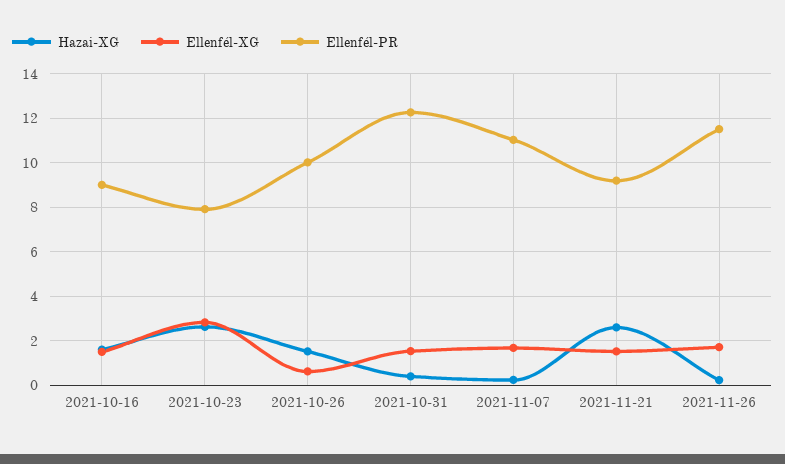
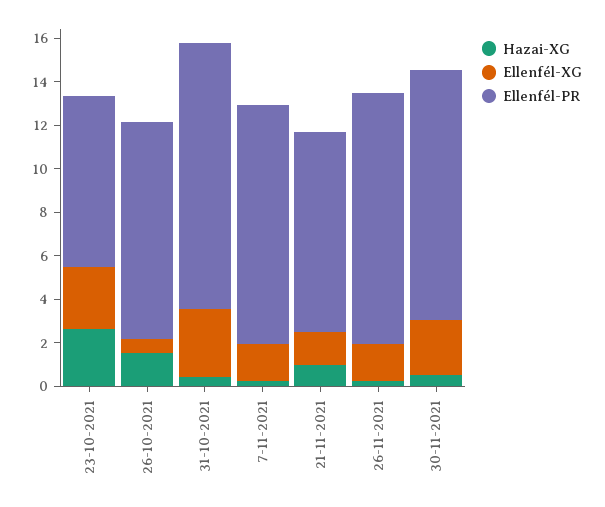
Hazai-XG, 2021-10-16: 1.5 -> none
Ellenfél-XG, 2021-10-16: 1.5 -> none
Ellenfél-PR, 2021-10-16: 9 -> none
Ellenfél-XG, 2021-10-31: 1.5 -> 3
Hazai-XG, 2021-11-21: 2.5 -> 1
Hazai-XG, 30-11-2021: none -> 0.5
Ellenfél-XG, 30-11-2021: none -> 2.5
Ellenfél-PR, 30-11-2021: none -> 11.5

